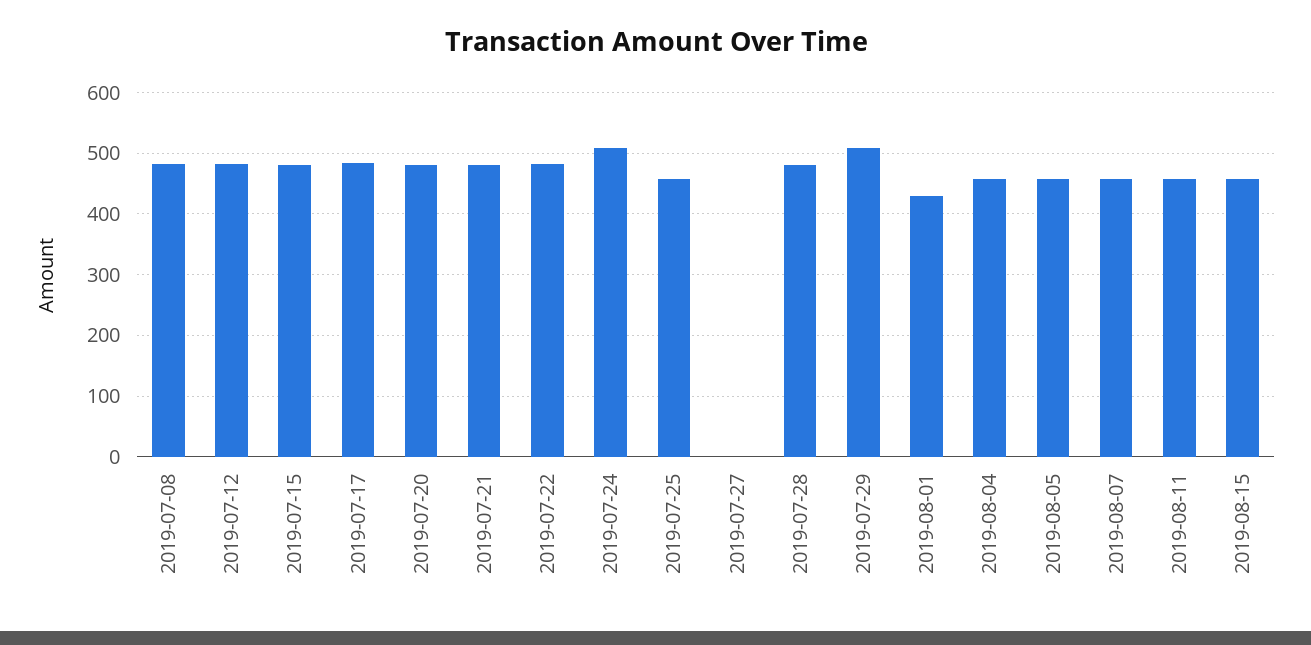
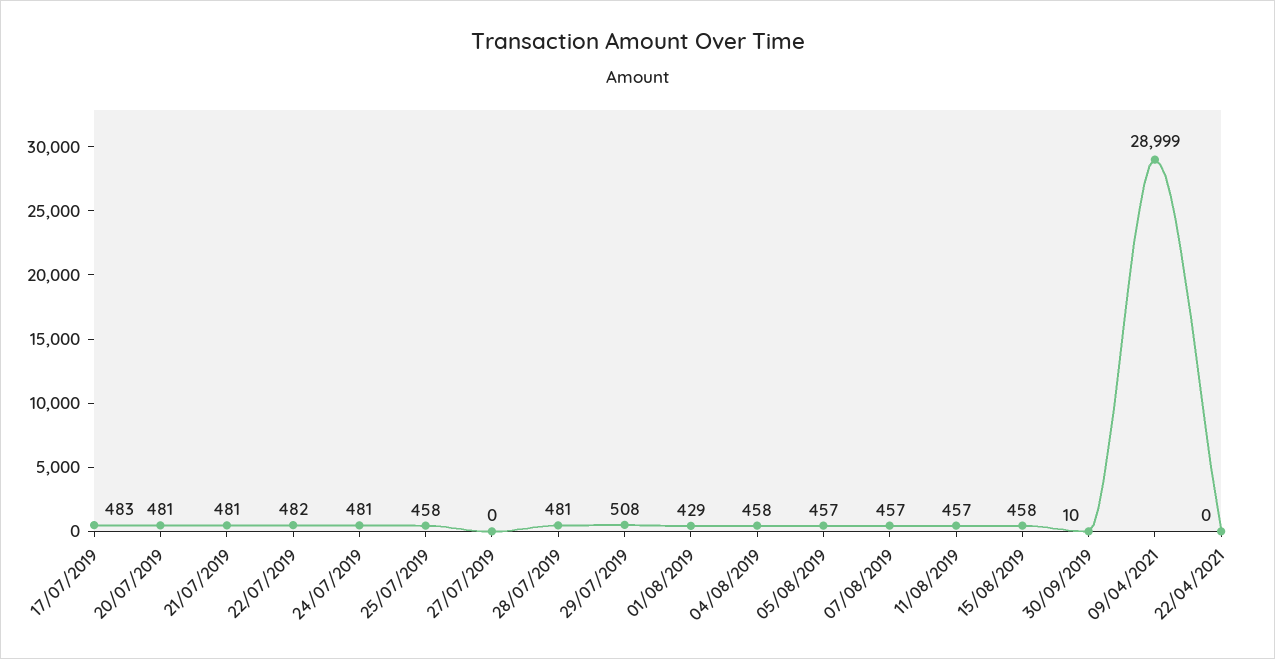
2019-07-08: 480 -> none
2019-07-12: 480 -> none
2019-07-15: 480 -> none
2019-07-24: 510 -> 481
30/09/2019: none -> 10
09/04/2021: none -> 28999
22/04/2021: none -> 0

